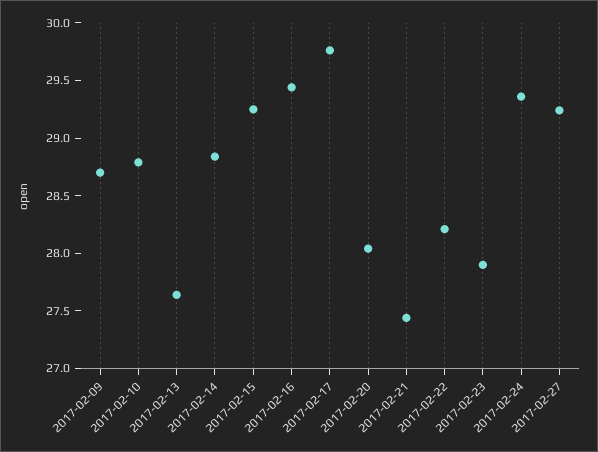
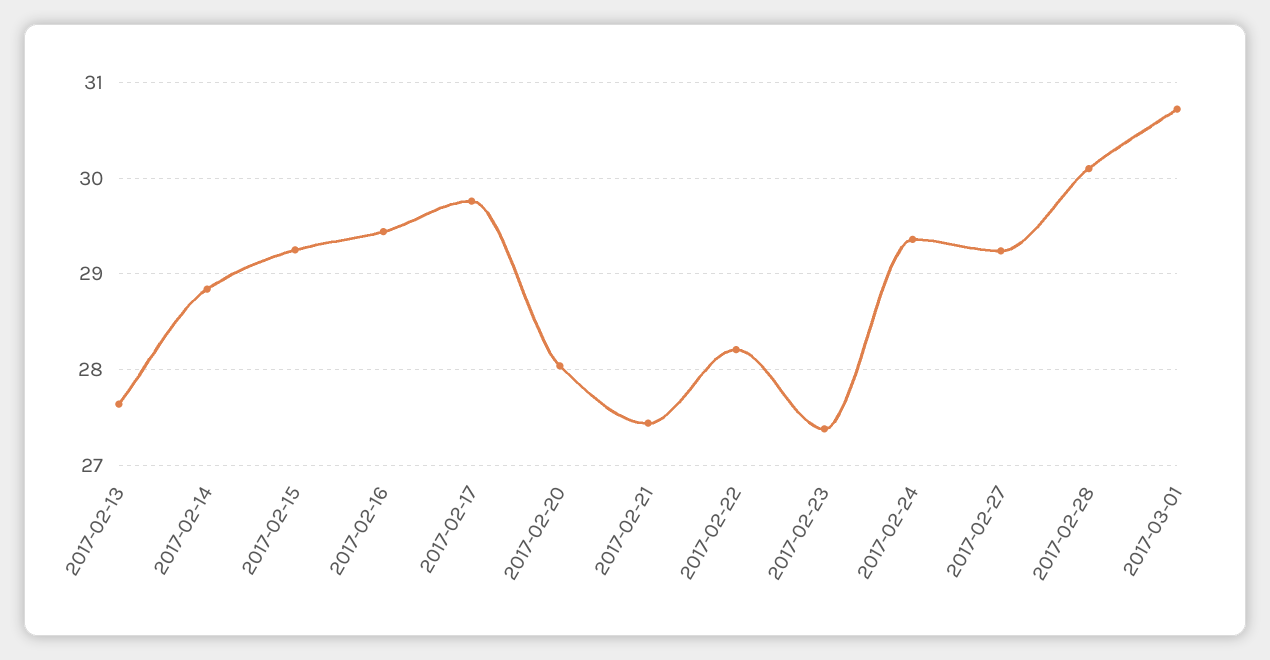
2017-02-09: 28.7 -> none
2017-02-10: 28.8 -> none
2017-02-23: 27.9 -> 27.4
2017-02-28: none -> 30.1
2017-03-01: none -> 30.7

